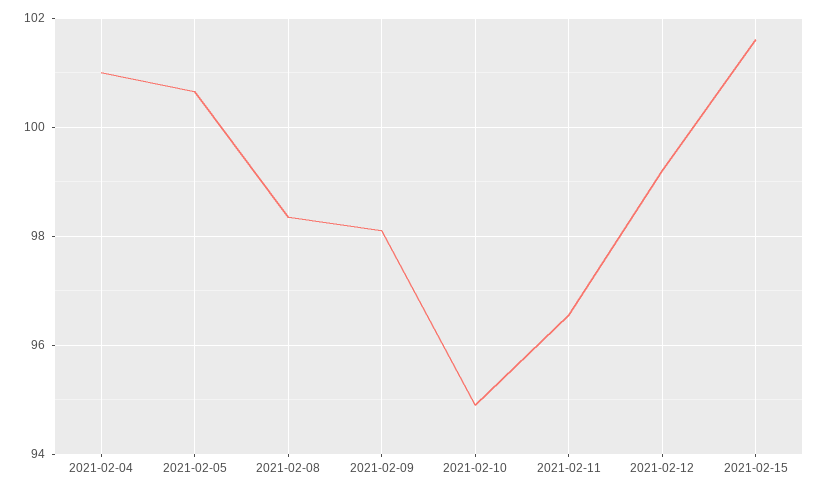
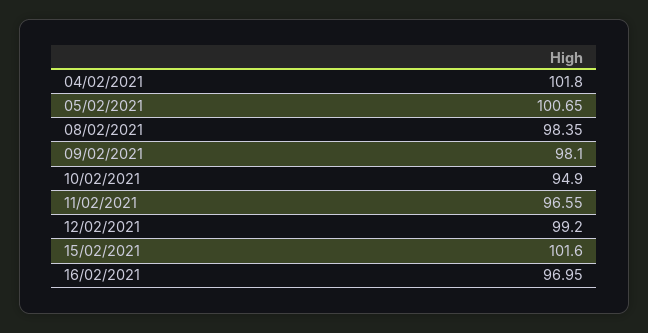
2021-02-04: 101 -> 101.8
16/02/2021: none -> 96.95

